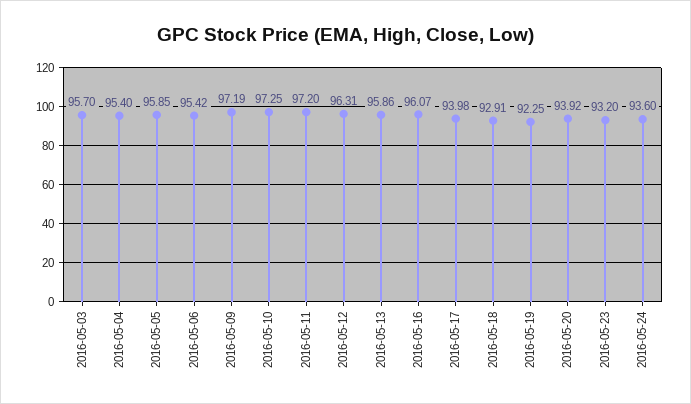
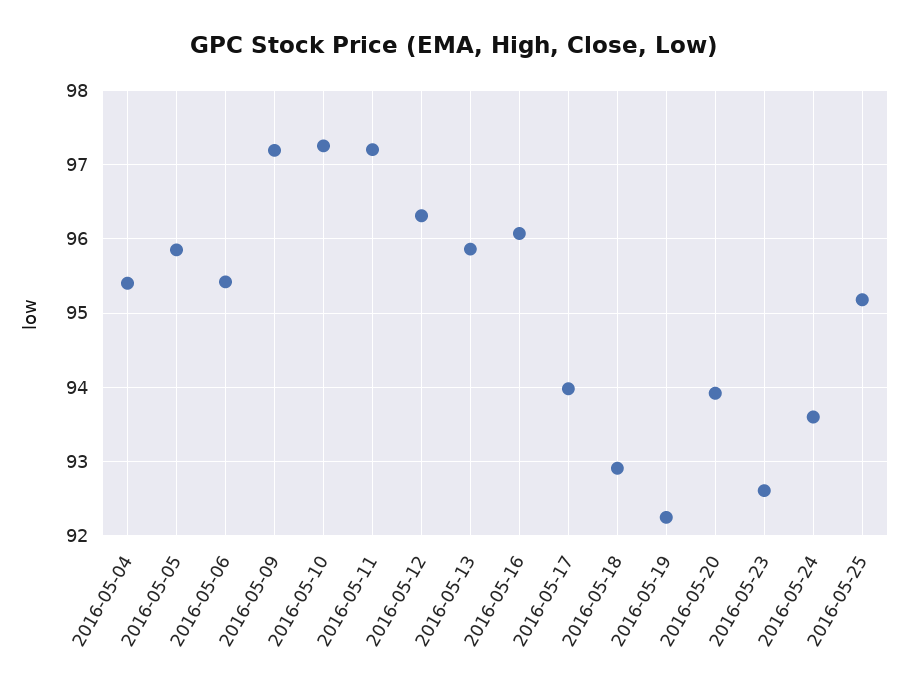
2016-05-03: 95.7 -> none
2016-05-23: 93.2 -> 92.6
2016-05-25: none -> 95.2

